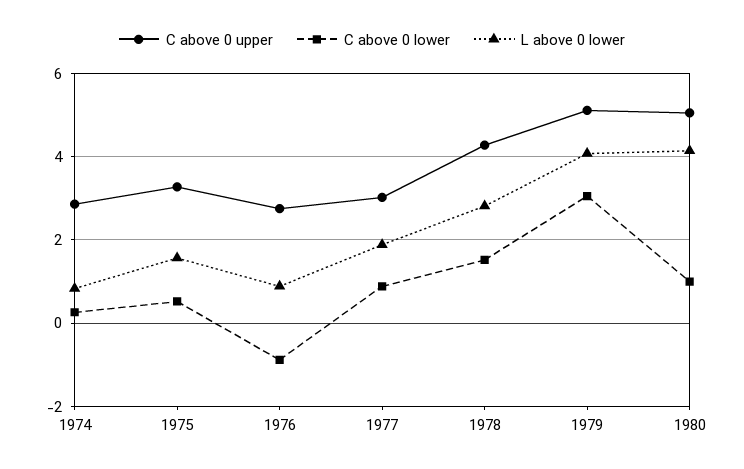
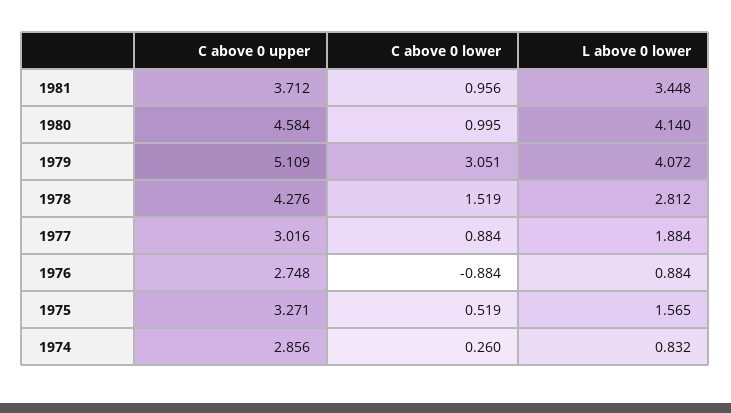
C above 0 upper, 1980: 5 -> 4.584
C above 0 upper, 1981: none -> 3.712
C above 0 lower, 1981: none -> 0.956
L above 0 lower, 1981: none -> 3.448

